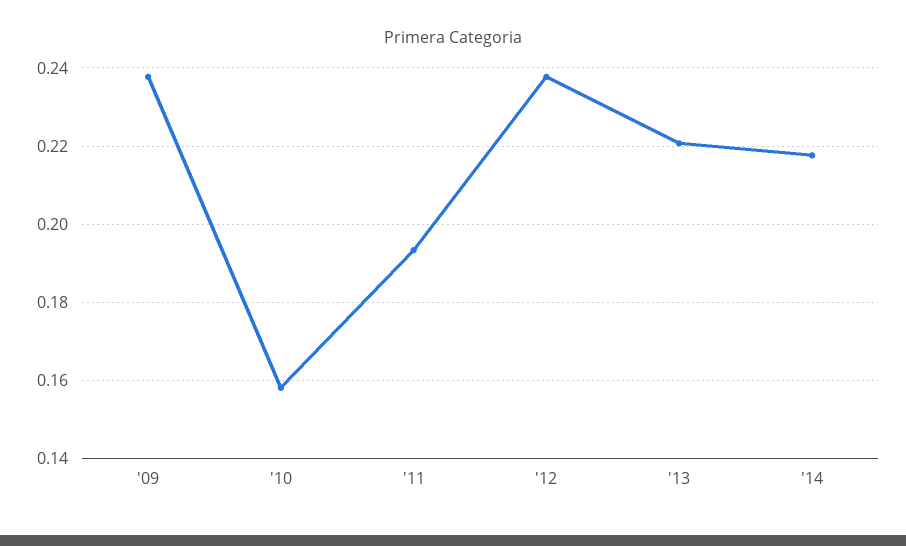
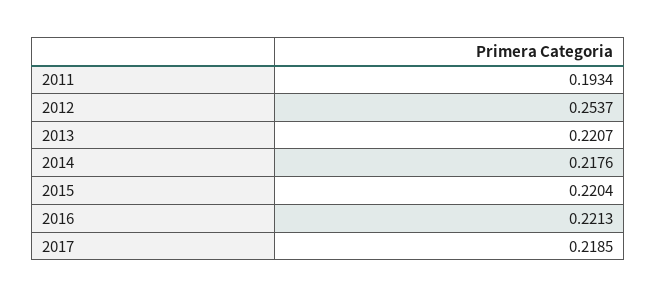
'09: 0.238 -> none
'10: 0.158 -> none
'12: 0.238 -> 0.2537
2015: none -> 0.2204
2016: none -> 0.2213
2017: none -> 0.2185

